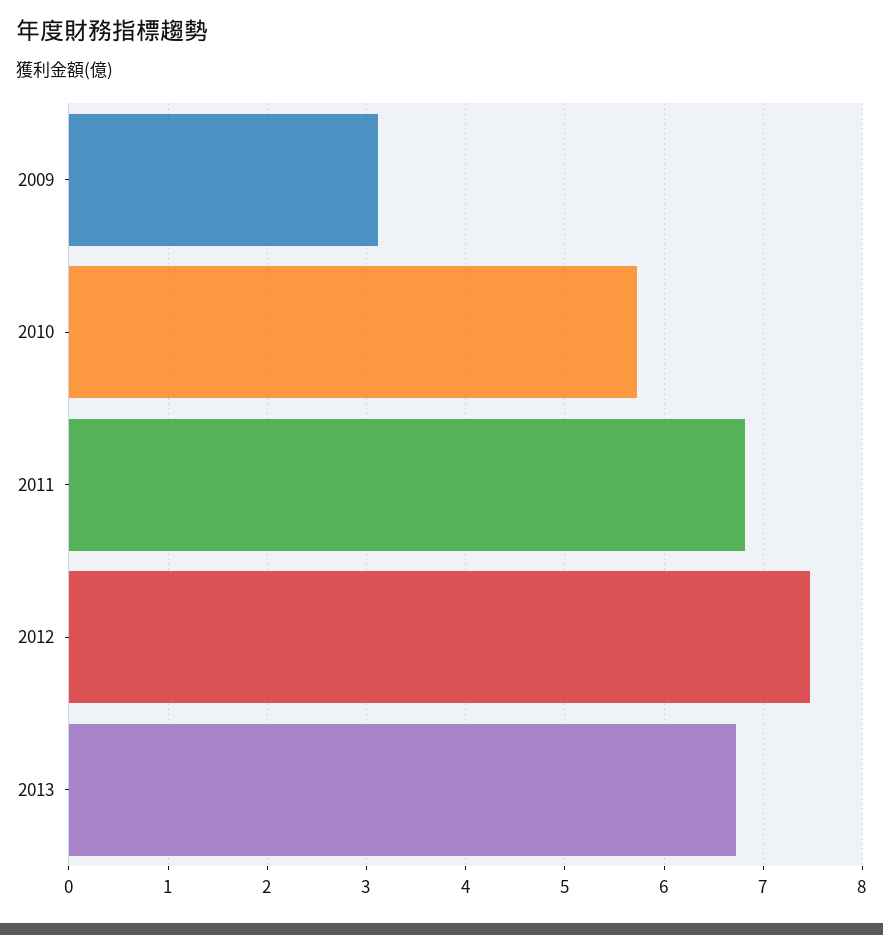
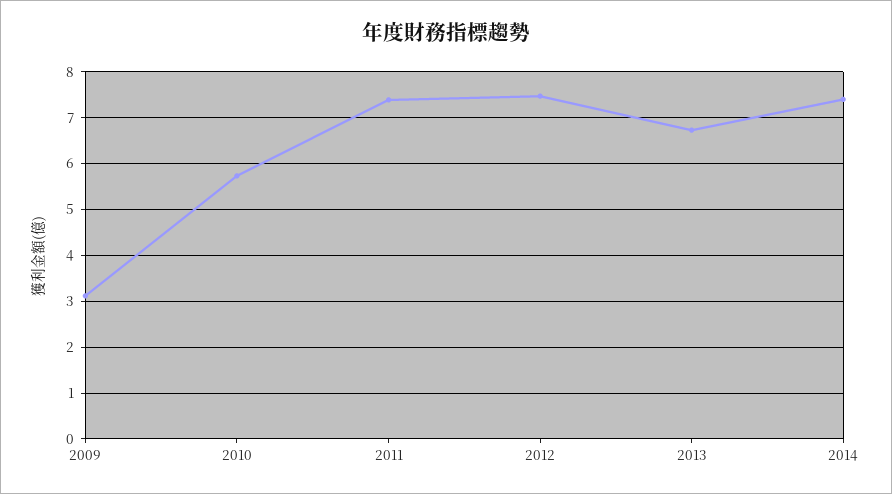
2011: 6.8 -> 7.4
2014: none -> 7.4

